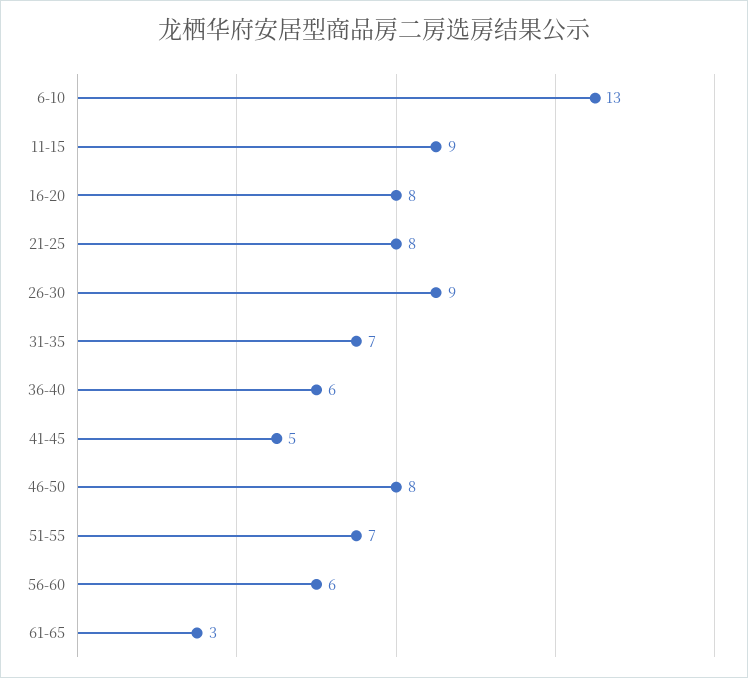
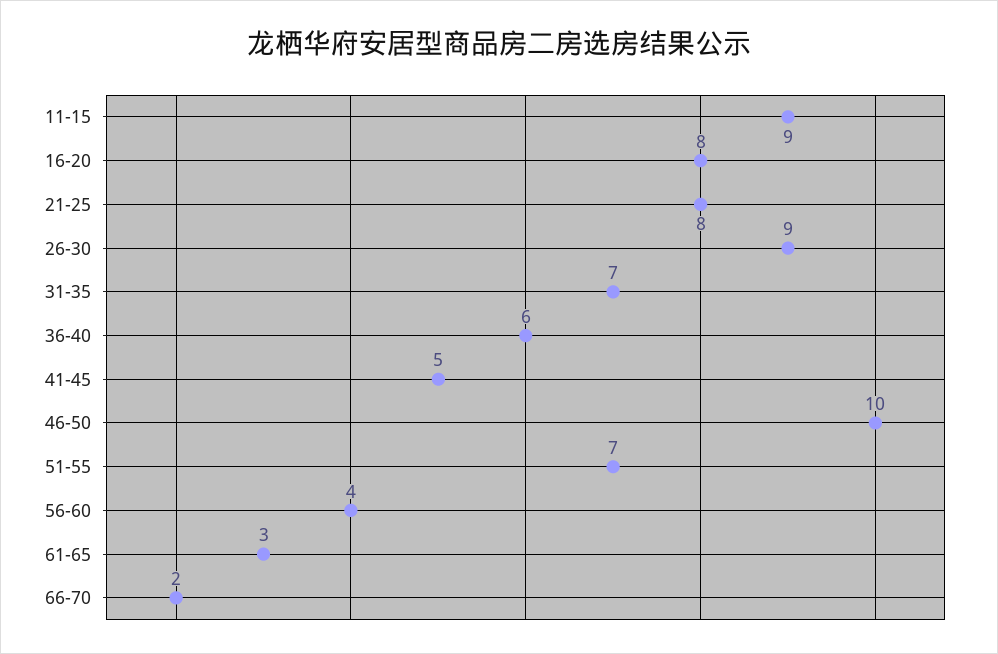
6-10: 13 -> none
46-50: 8 -> 10
56-60: 6 -> 4
66-70: none -> 2

